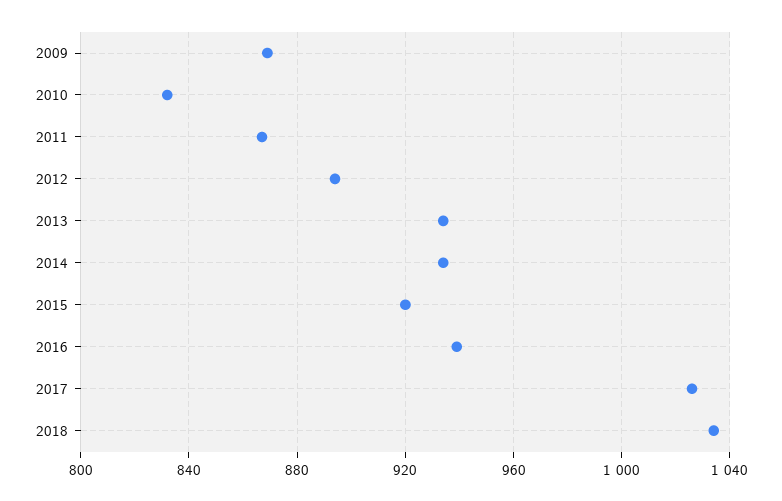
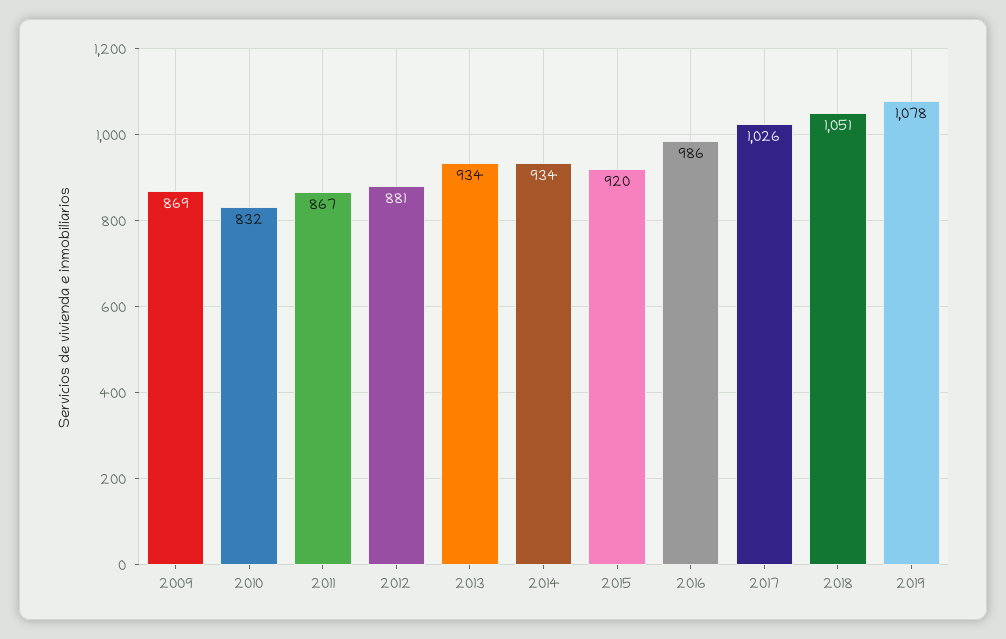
2012: 895 -> 881
2016: 940 -> 986
2018: 1035 -> 1051
2019: none -> 1078

